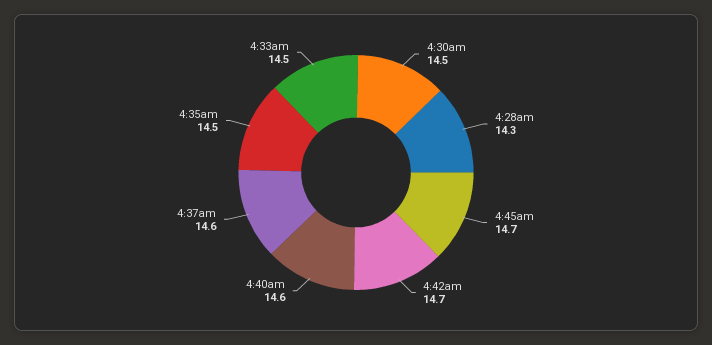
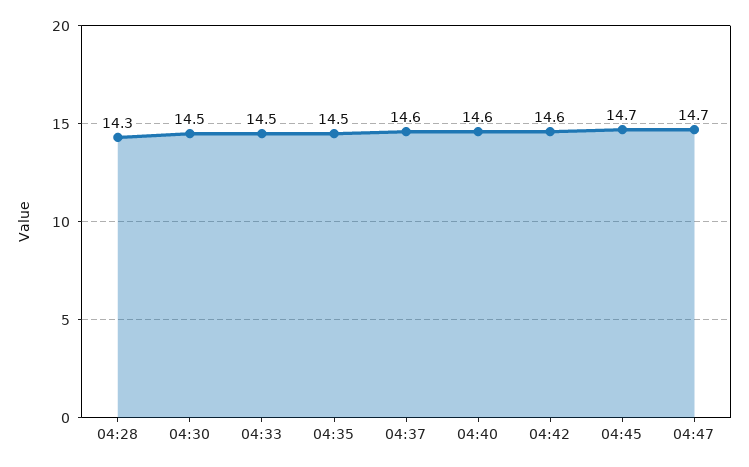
4:42am: 14.7 -> 14.6
04:47: none -> 14.7

